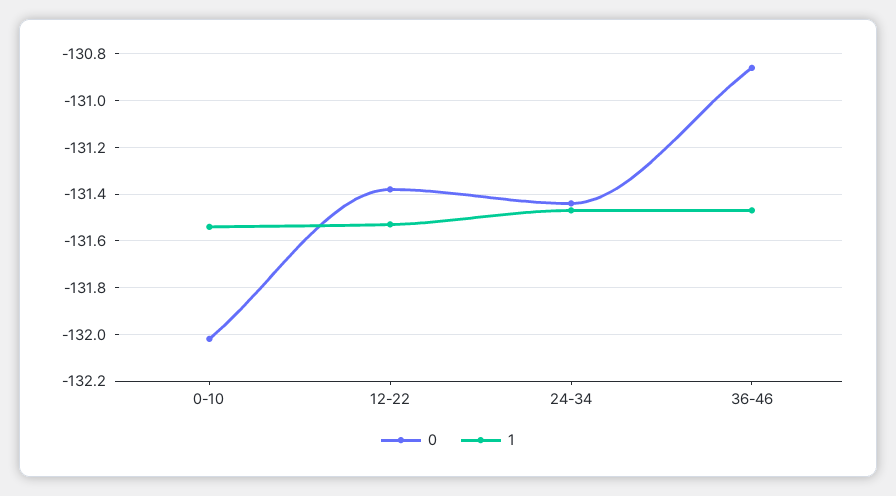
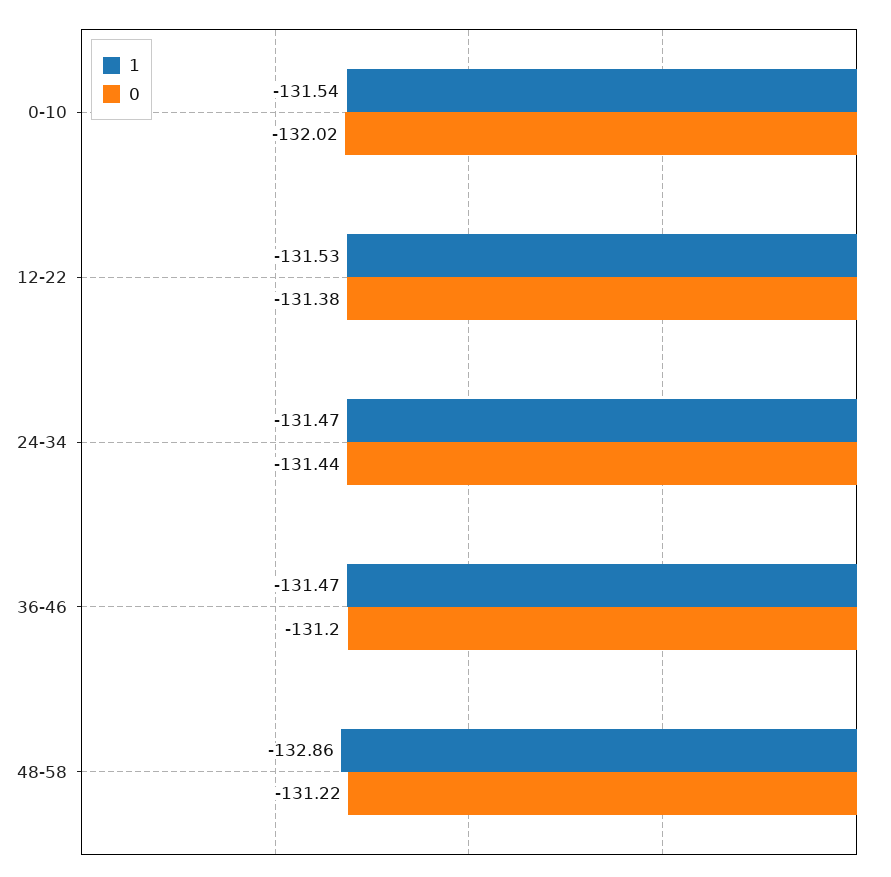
0, 36-46: -130.85 -> -131.2
1, 48-58: none -> -132.86
0, 48-58: none -> -131.22

